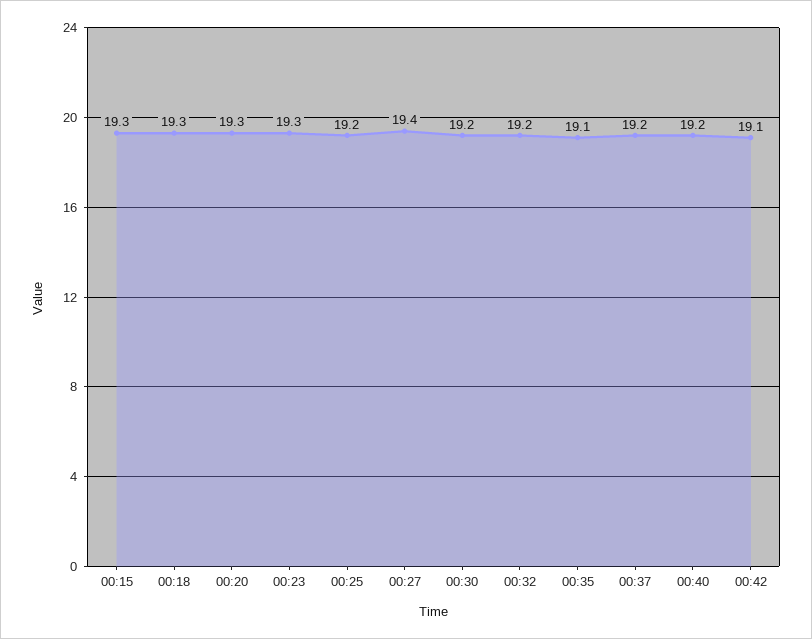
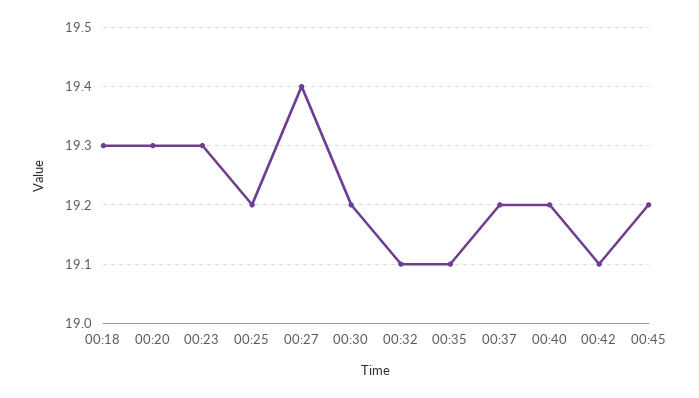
00:15: 19.3 -> none
00:32: 19.2 -> 19.1
00:45: none -> 19.2

